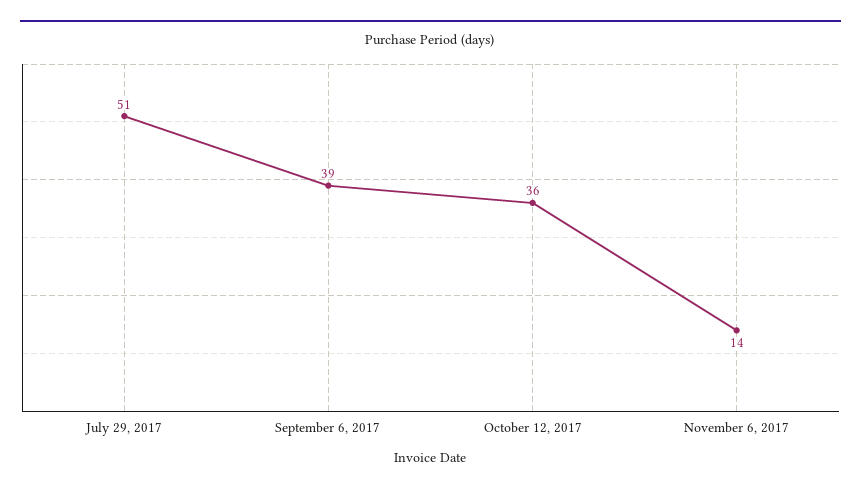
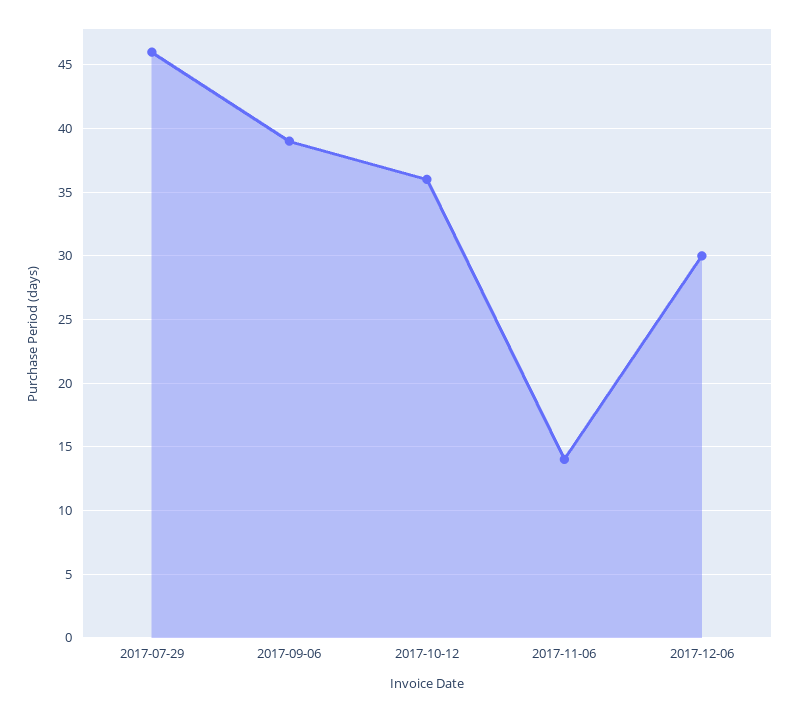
July 29, 2017: 51 -> 46
2017-12-06: none -> 30

